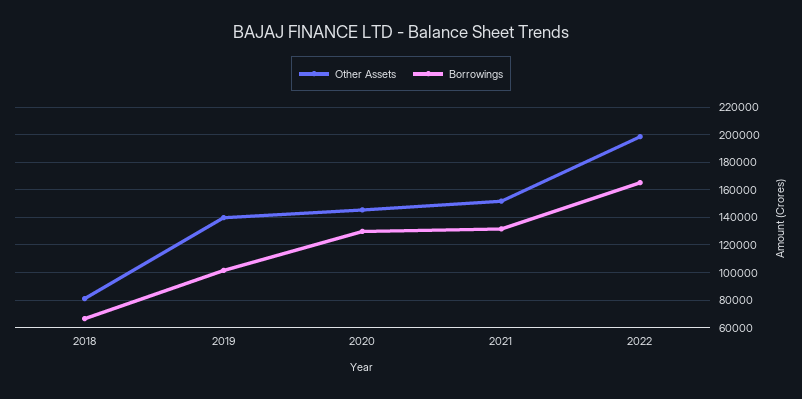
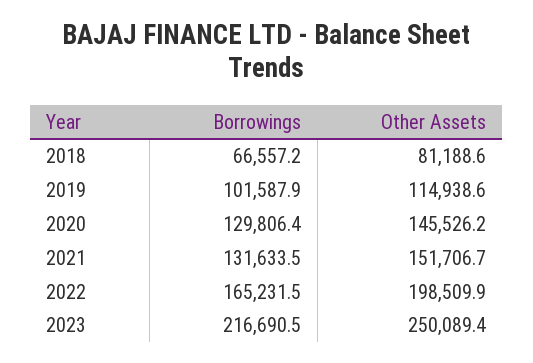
Other Assets, 2019: 140000 -> 114938.6
Borrowings, 2023: none -> 216690.5
Other Assets, 2023: none -> 250089.4

